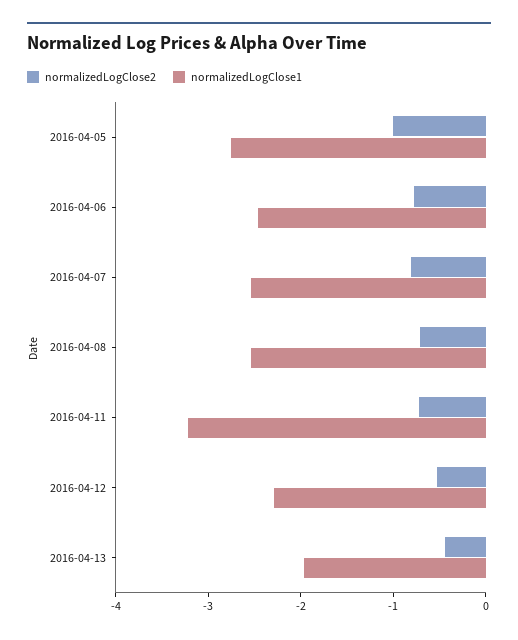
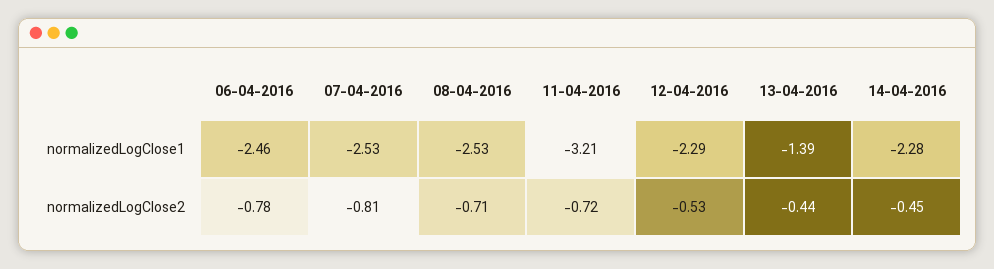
normalizedLogClose2, 2016-04-05: -1 -> none
normalizedLogClose1, 2016-04-05: -2.8 -> none
normalizedLogClose1, 2016-04-13: -2 -> -1.39
normalizedLogClose1, 14-04-2016: none -> -2.28
normalizedLogClose2, 14-04-2016: none -> -0.45

